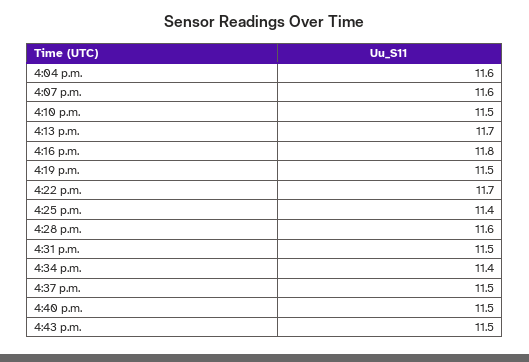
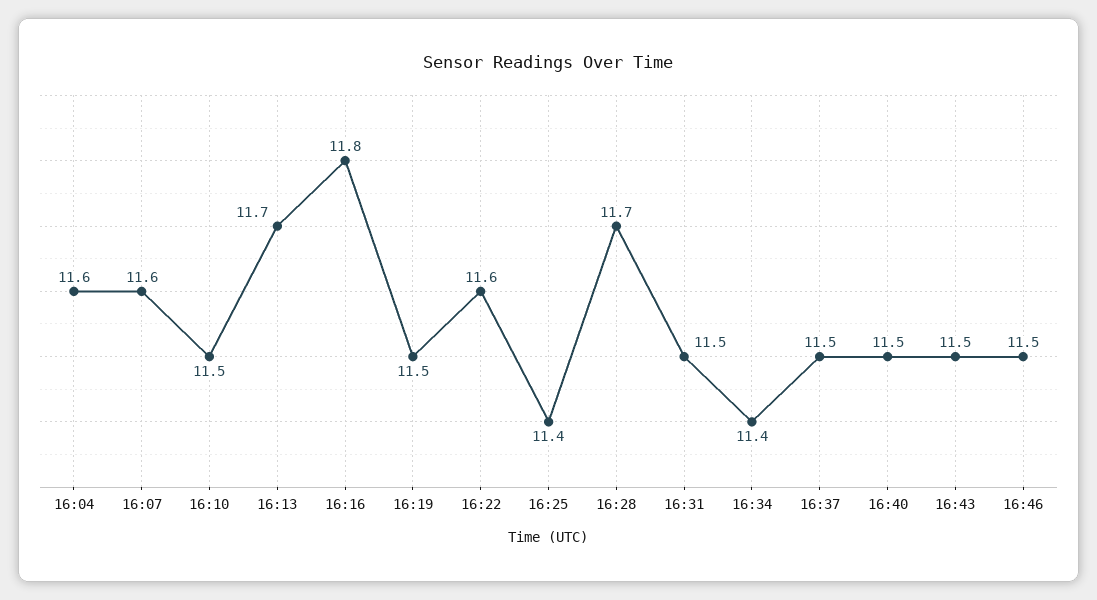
4:22 p.m.: 11.7 -> 11.6
4:28 p.m.: 11.6 -> 11.7
16:46: none -> 11.5

